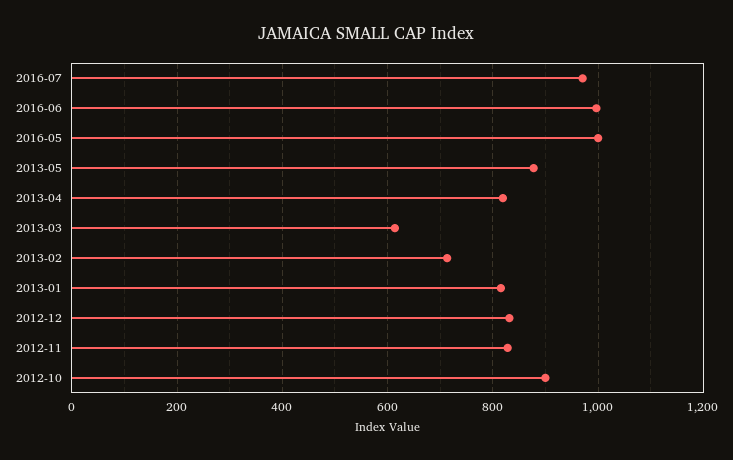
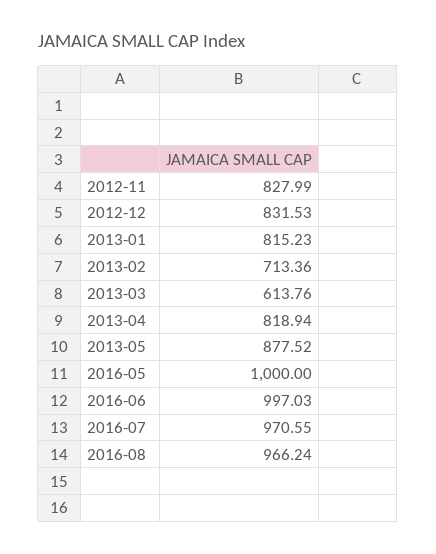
2012-10: 900 -> none
2016-08: none -> 966.24

